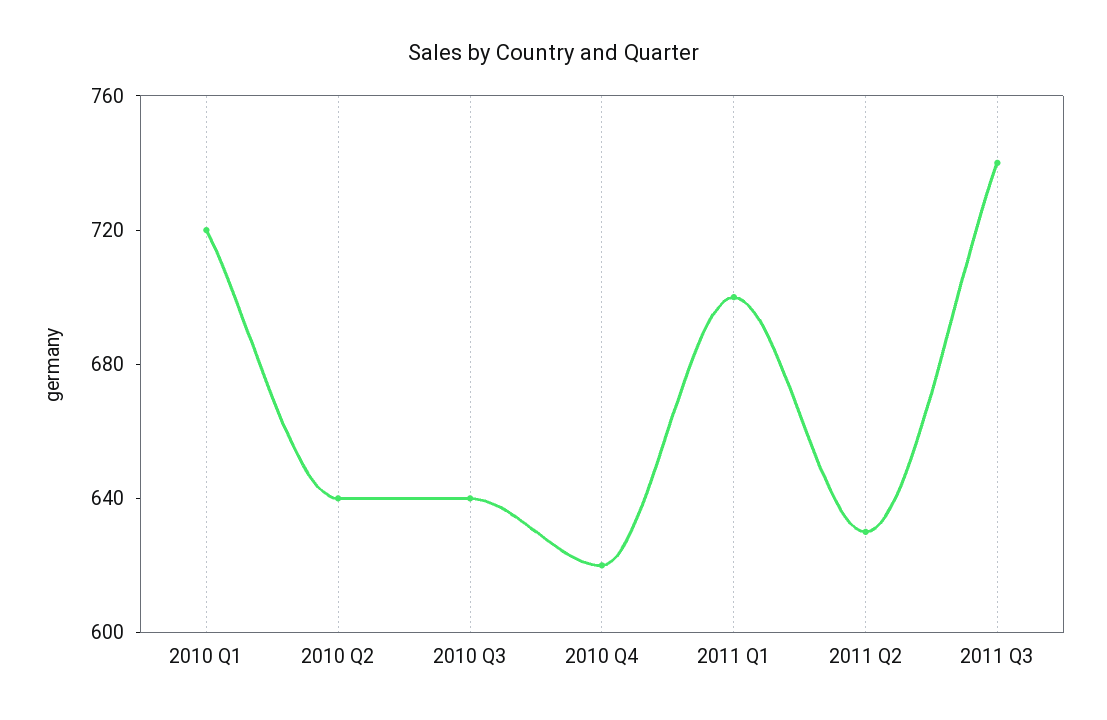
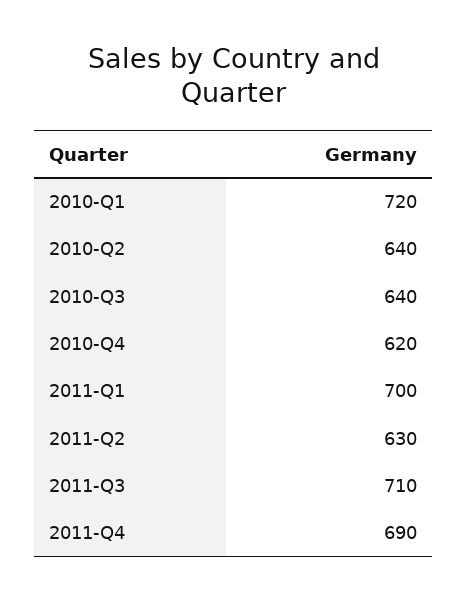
2011 Q3: 740 -> 710
2011-Q4: none -> 690

